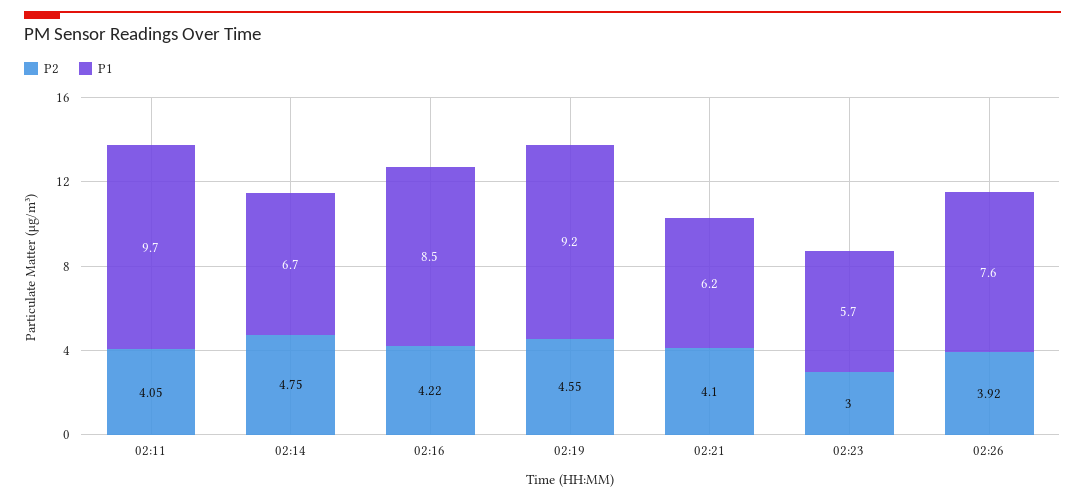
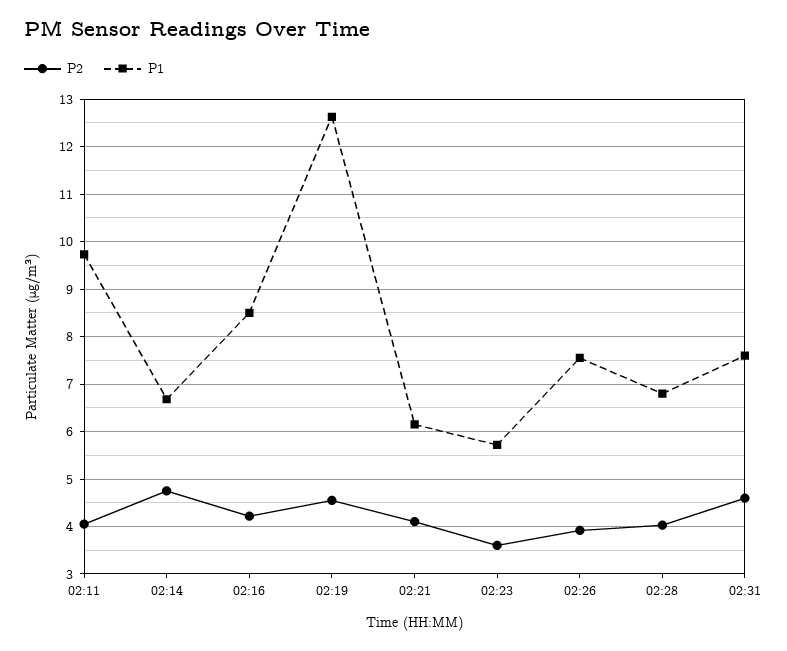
P1, 02:19: 9.2 -> 12.6
P2, 02:23: 3 -> 3.6
P2, 02:28: none -> 4
P1, 02:28: none -> 6.8
P2, 02:31: none -> 4.6
P1, 02:31: none -> 7.6

